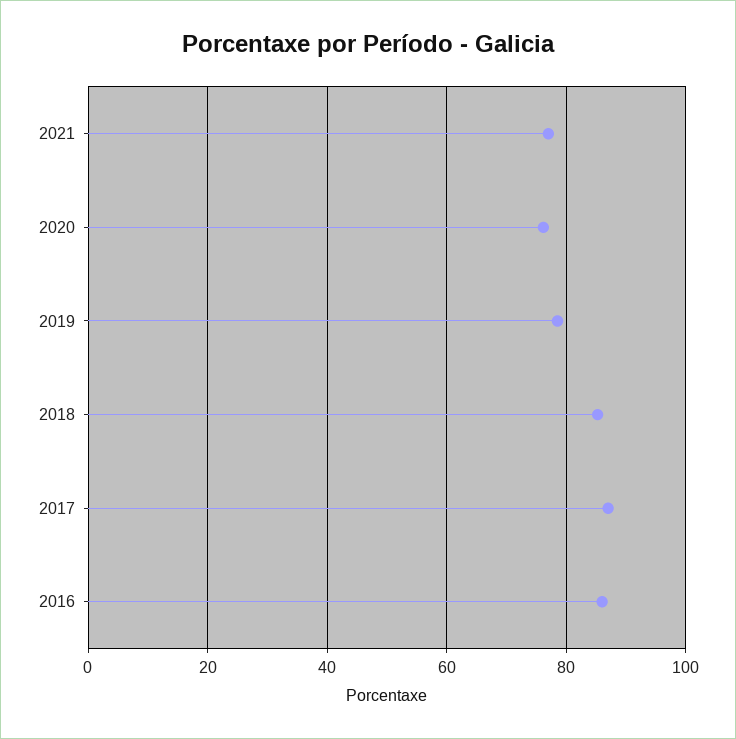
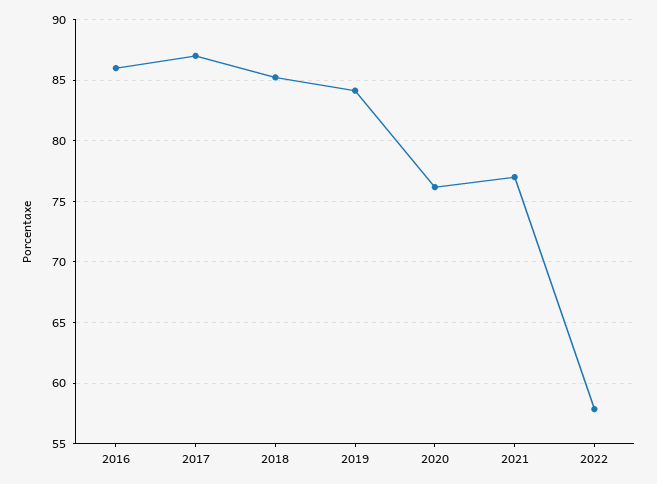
2019: 78 -> 84
2022: none -> 58

